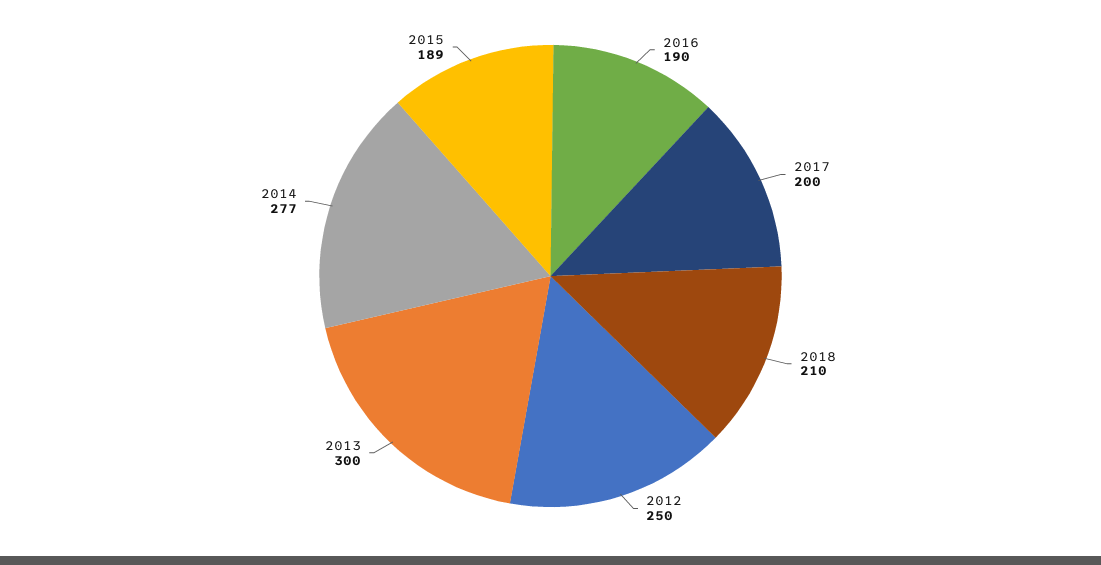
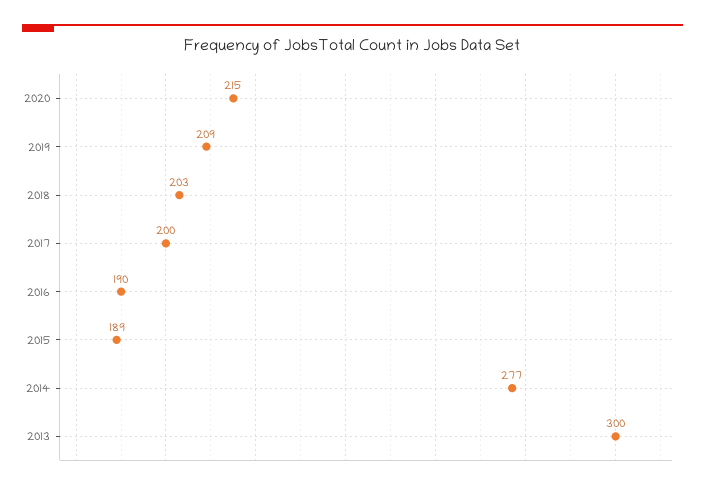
2018: 210 -> 203
2012: 250 -> none
2020: none -> 215
2019: none -> 209

